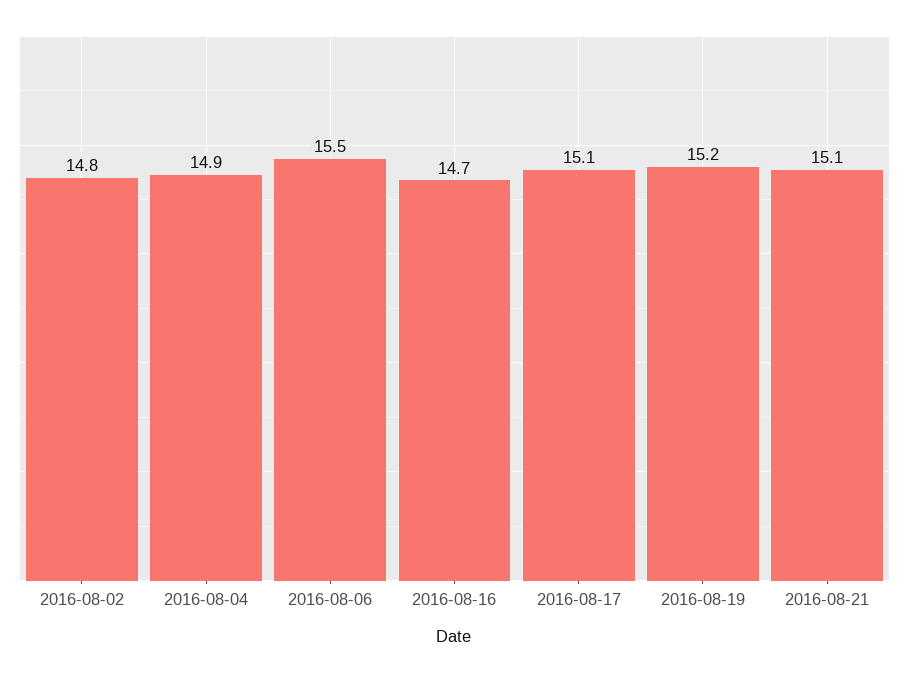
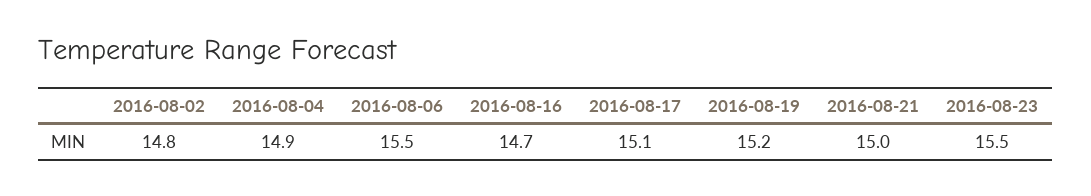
2016-08-21: 15.1 -> 15
2016-08-23: none -> 15.5

